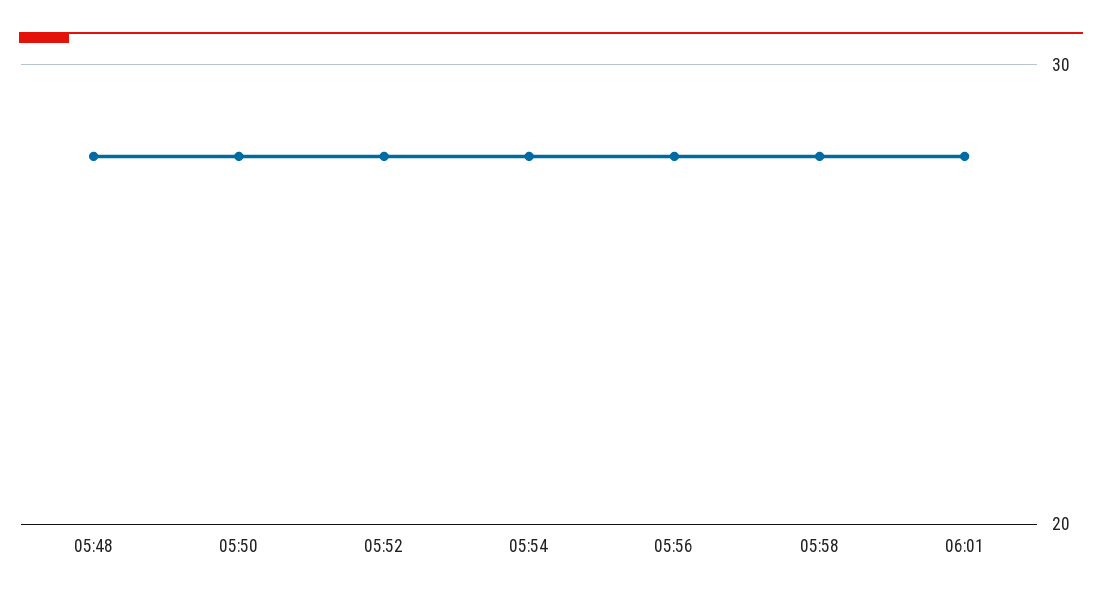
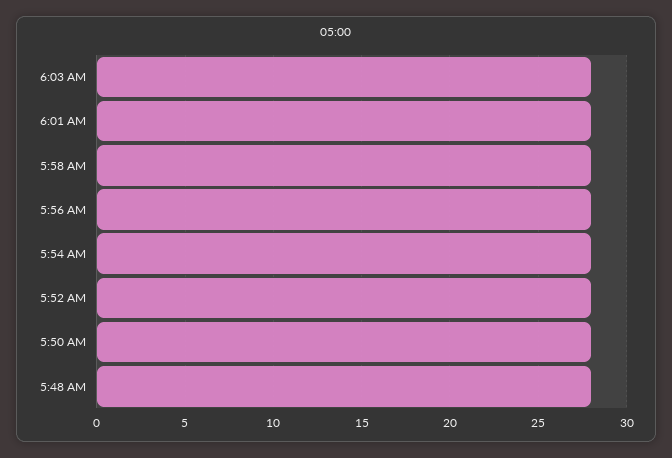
6:03 AM: none -> 28

